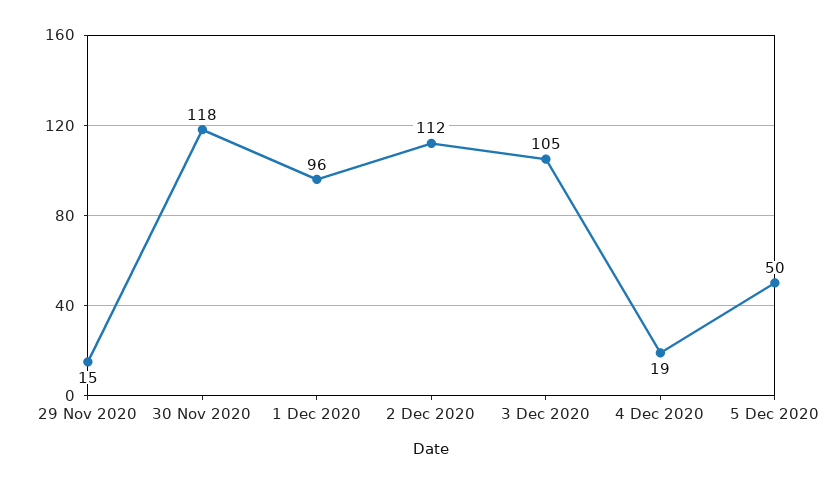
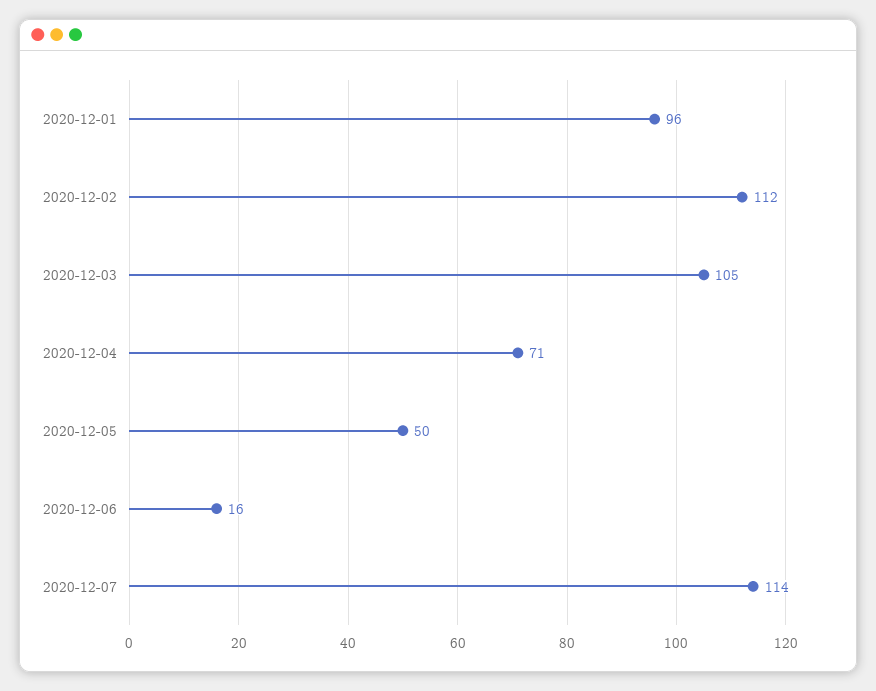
29 Nov 2020: 15 -> none
30 Nov 2020: 118 -> none
4 Dec 2020: 19 -> 71
2020-12-06: none -> 16
2020-12-07: none -> 114

